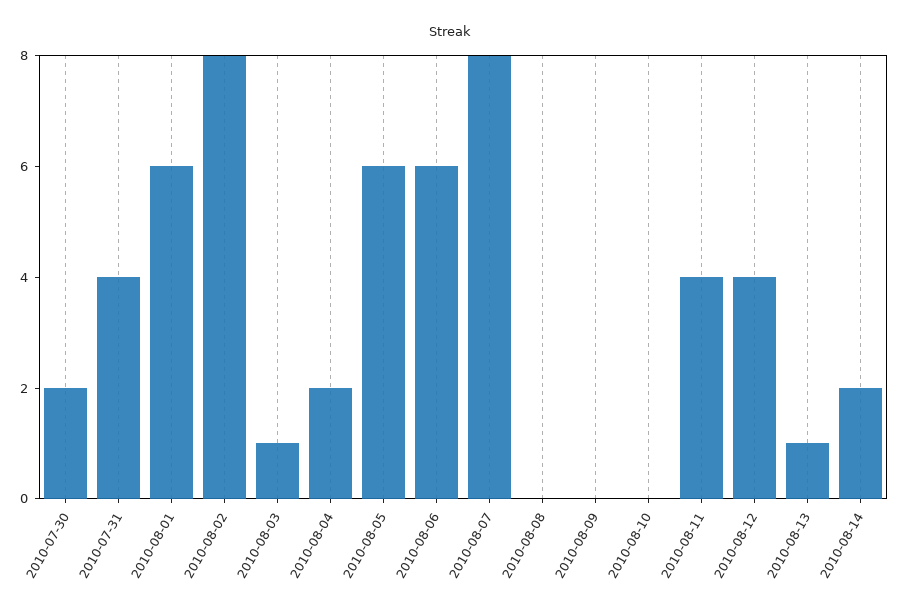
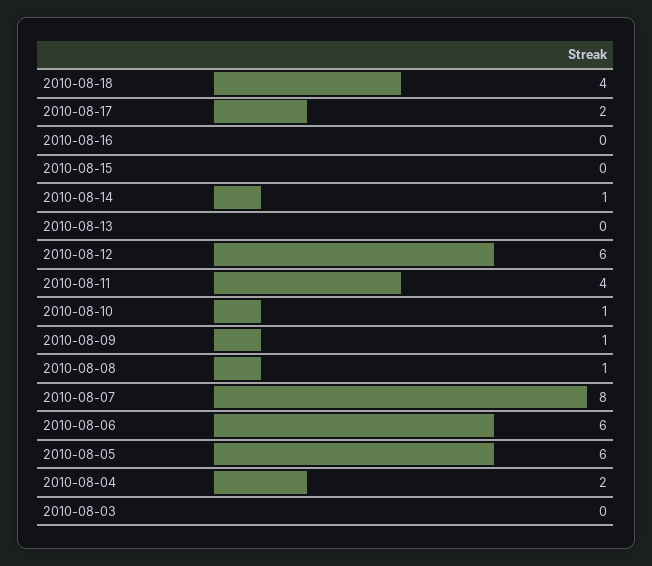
2010-07-30: 2 -> none
2010-07-31: 4 -> none
2010-08-01: 6 -> none
2010-08-02: 8 -> none
2010-08-03: 1 -> 0
2010-08-08: 0 -> 1
2010-08-09: 0 -> 1
2010-08-10: 0 -> 1
2010-08-12: 4 -> 6
2010-08-13: 1 -> 0
2010-08-14: 2 -> 1
2010-08-18: none -> 4
2010-08-17: none -> 2
2010-08-16: none -> 0
2010-08-15: none -> 0

